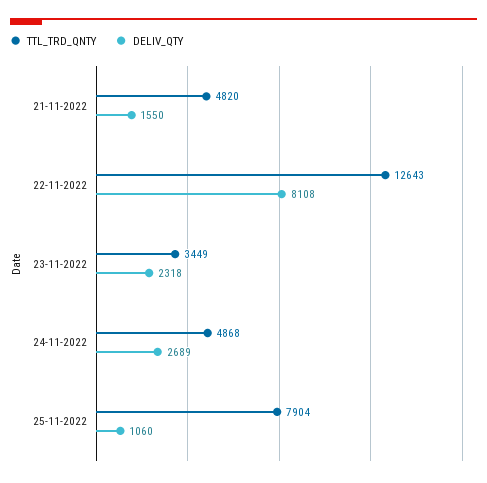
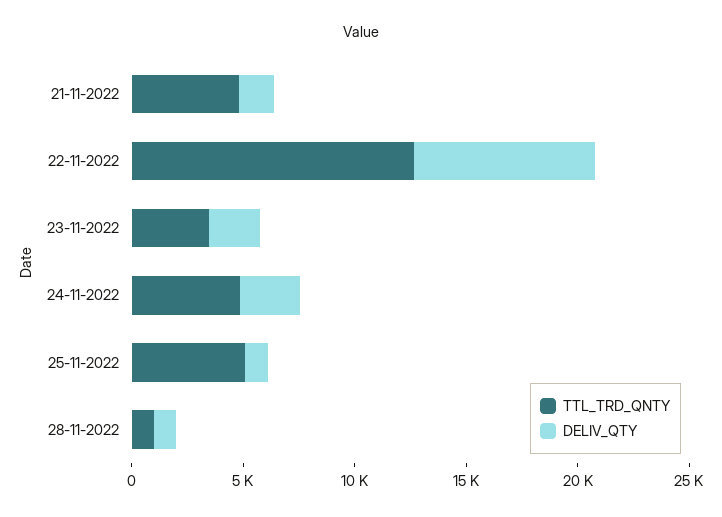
TTL_TRD_QNTY, 25-11-2022: 7904 -> 5000
TTL_TRD_QNTY, 28-11-2022: none -> 1000
DELIV_QTY, 28-11-2022: none -> 1000

